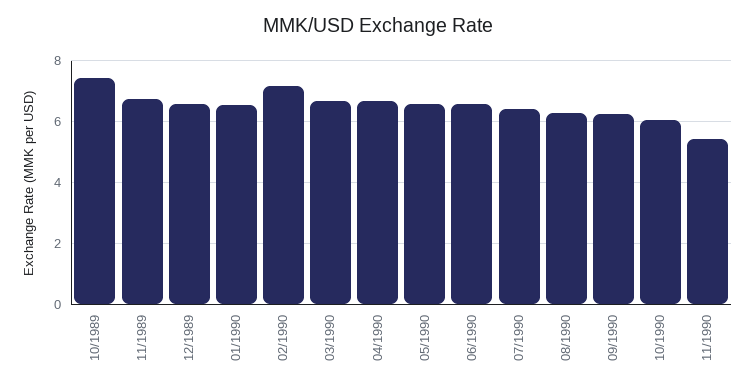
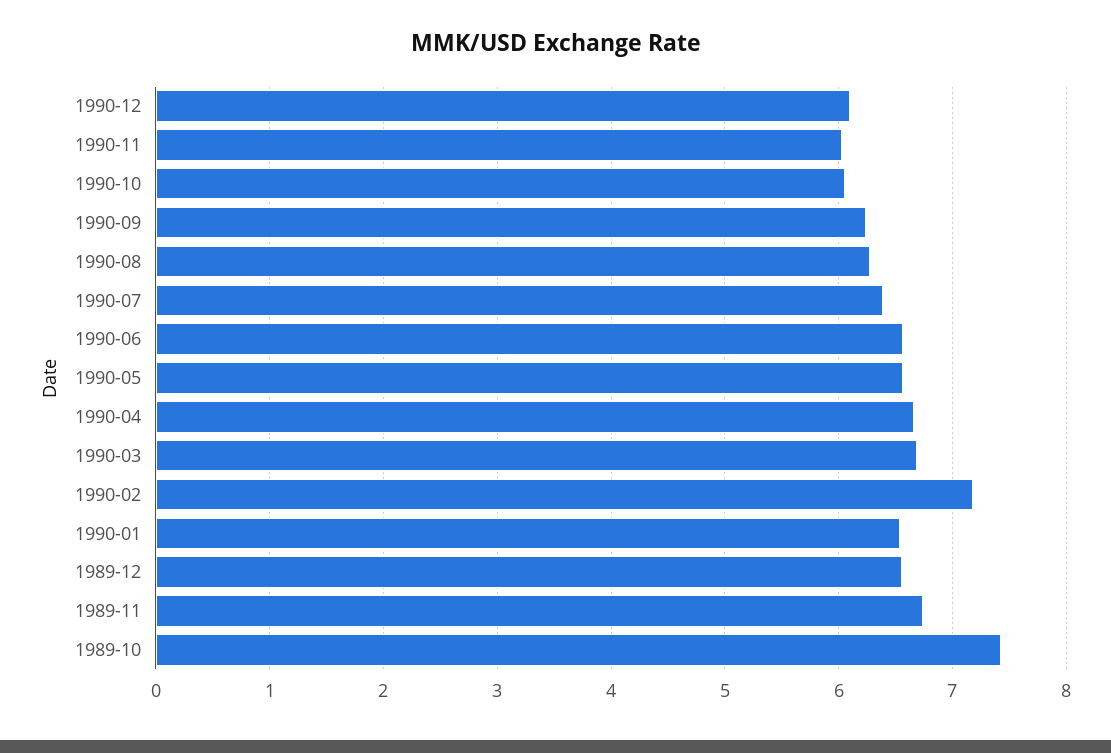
11/1990: 5.4 -> 6
1990-12: none -> 6.1

